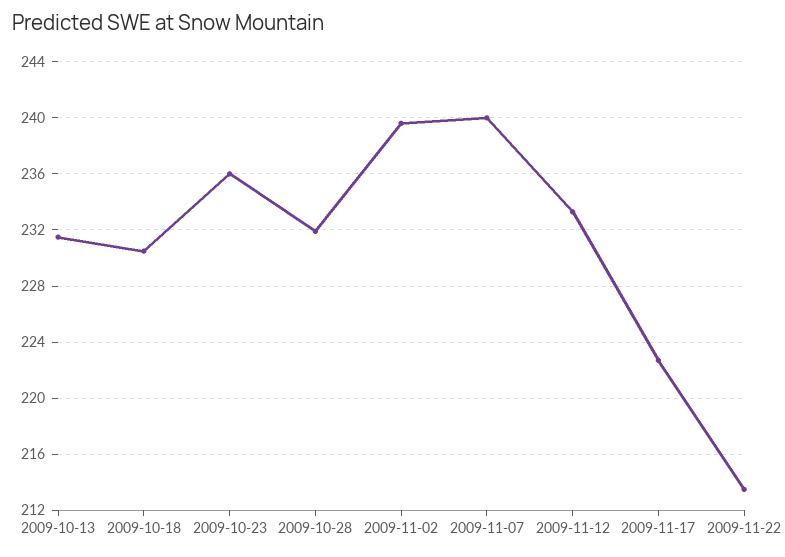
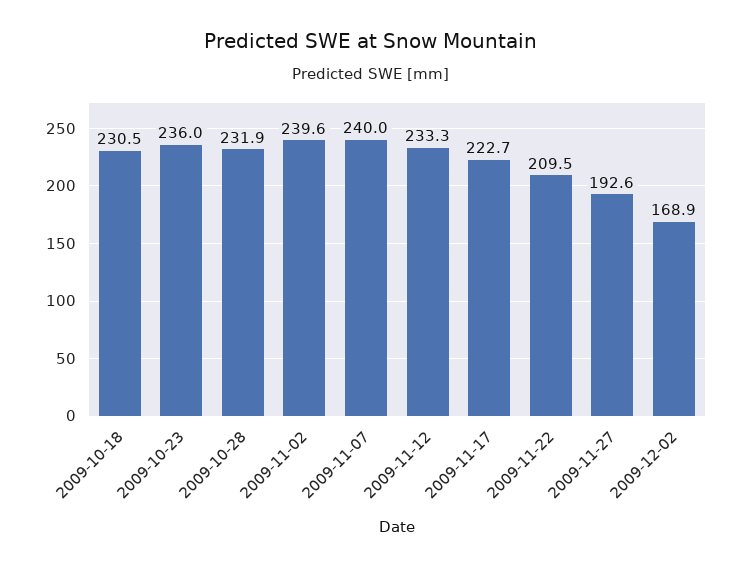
2009-10-13: 231.5 -> none
2009-11-22: 213.5 -> 209.5
2009-11-27: none -> 192.6
2009-12-02: none -> 168.9

